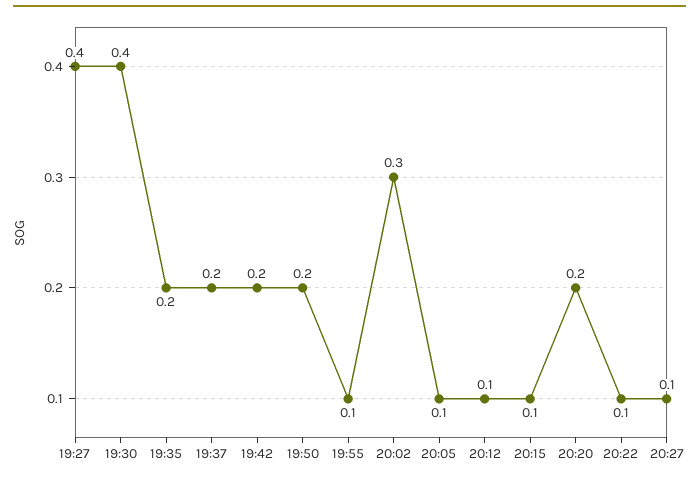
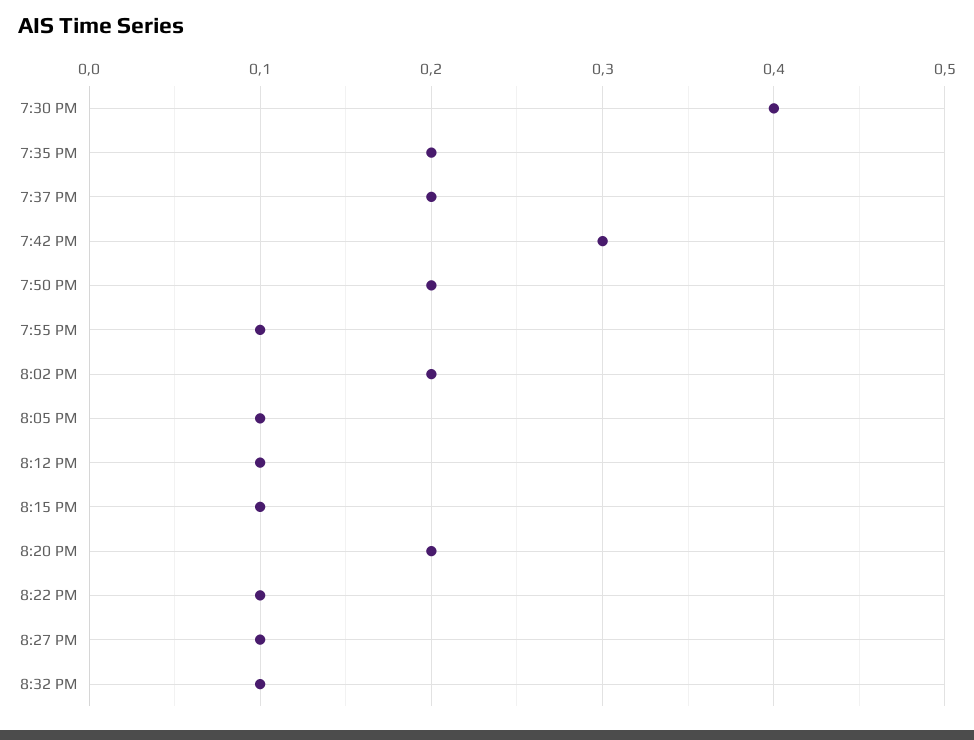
19:27: 0.4 -> none
19:42: 0.2 -> 0.3
20:02: 0.3 -> 0.2
8:32 PM: none -> 0.1

